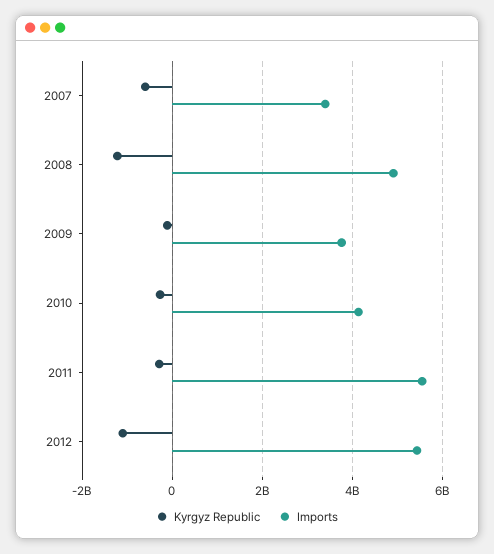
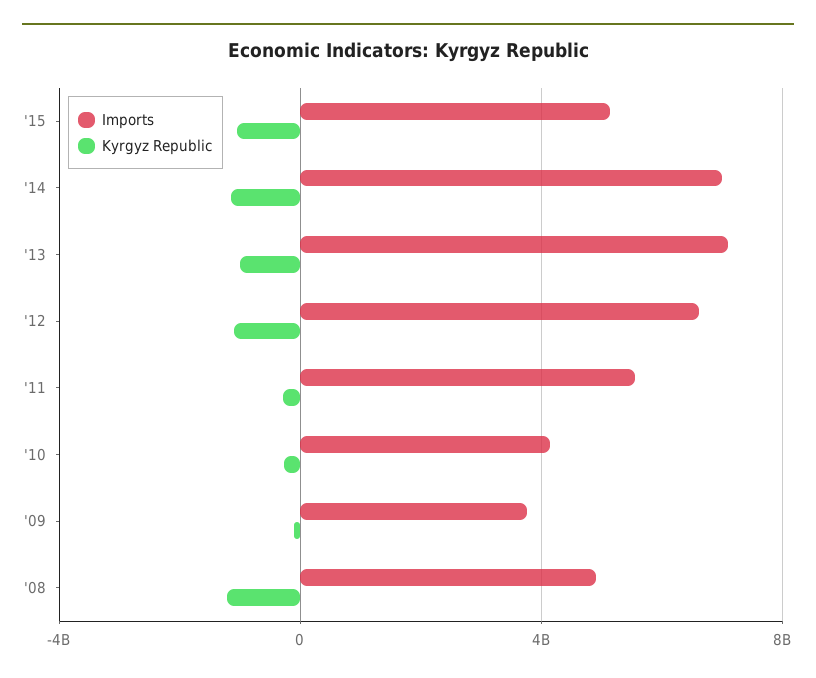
Kyrgyz Republic, 2007: -600000000 -> none
Imports, 2007: 3400000000 -> none
Imports, 2012: 5400000000 -> 6500000000
Imports, '15: none -> 5000000000
Kyrgyz Republic, '15: none -> -1000000000
Imports, '14: none -> 7000000000
Kyrgyz Republic, '14: none -> -1000000000
Imports, '13: none -> 7000000000
Kyrgyz Republic, '13: none -> -1000000000

